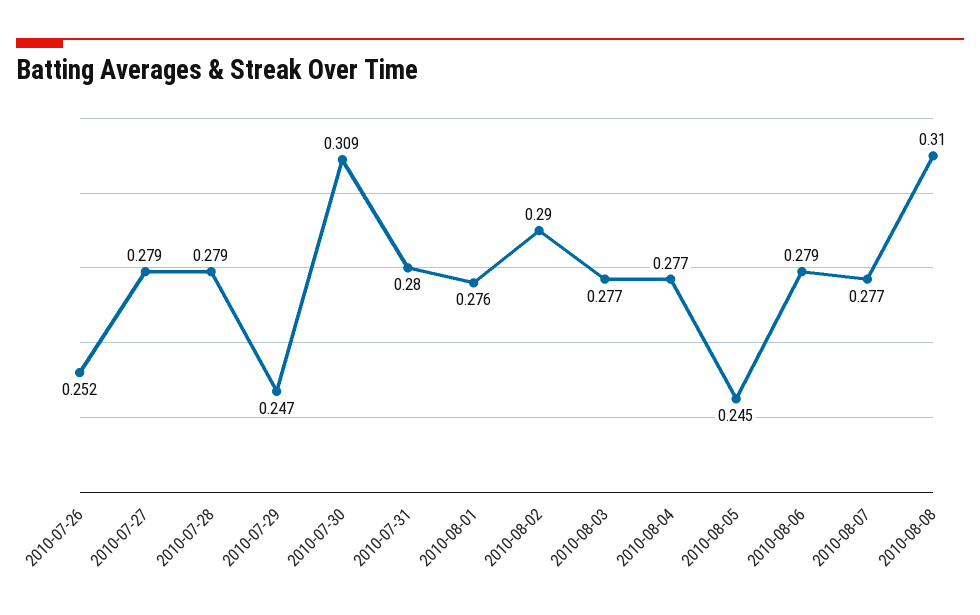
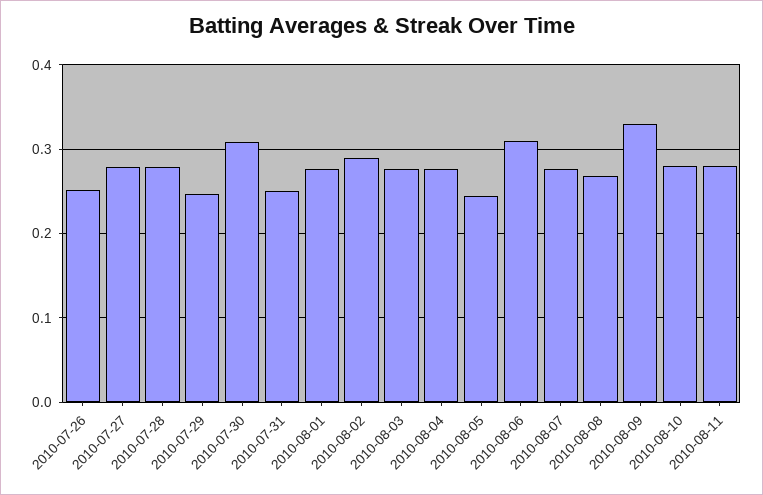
2010-07-31: 0.28 -> 0.25
2010-08-06: 0.279 -> 0.31
2010-08-08: 0.31 -> 0.27
2010-08-09: none -> 0.33
2010-08-10: none -> 0.28
2010-08-11: none -> 0.28

